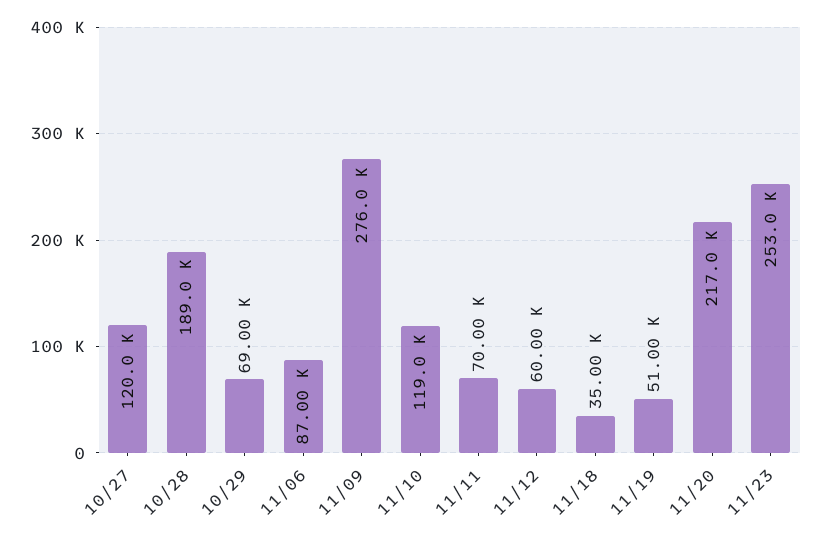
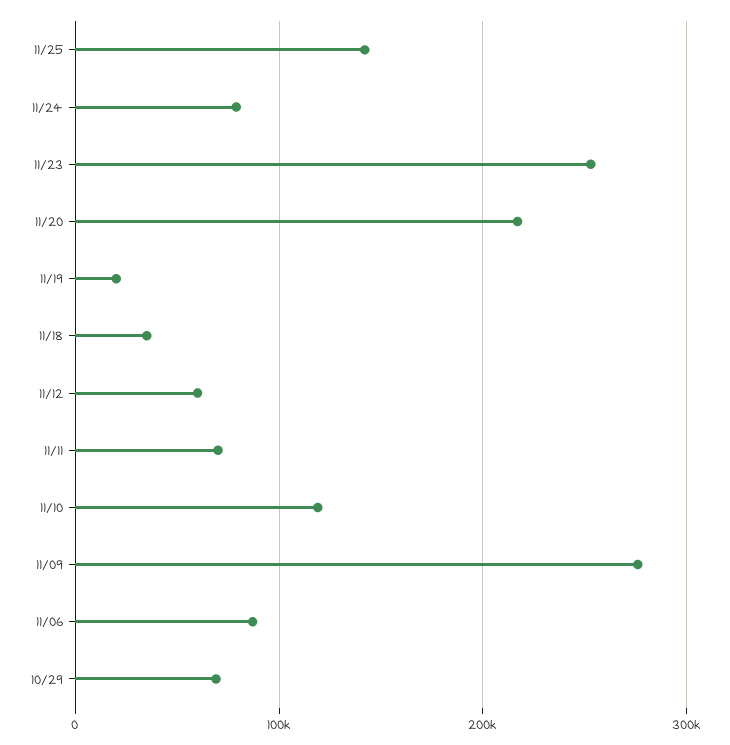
10/27: 120000 -> none
10/28: 189000 -> none
11/19: 51000 -> 20000
11/25: none -> 140000
11/24: none -> 80000

